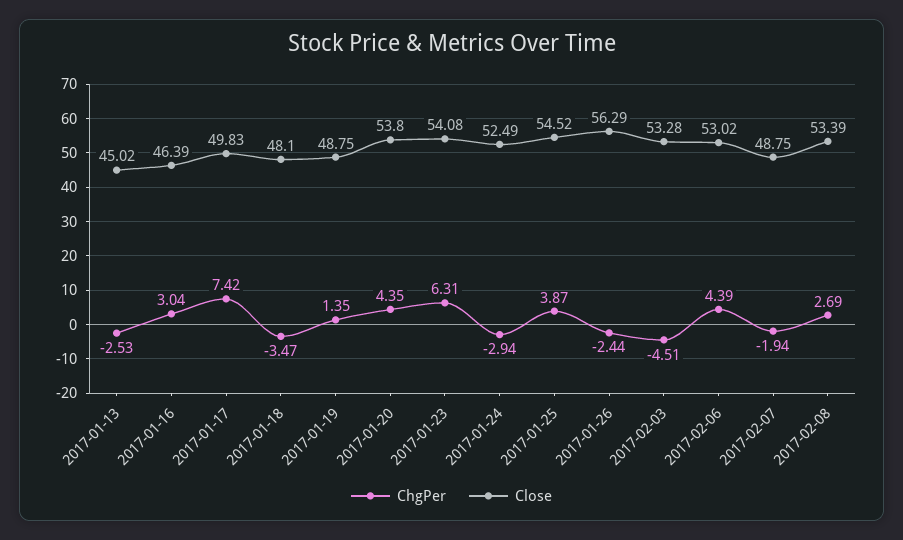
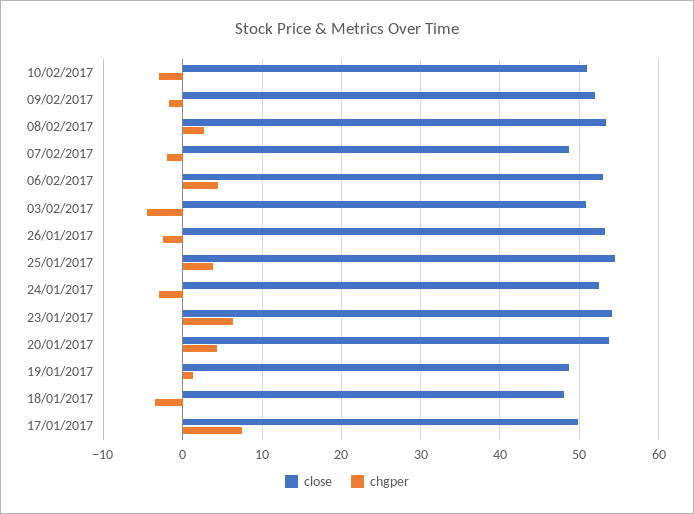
ChgPer, 2017-01-13: -2.53 -> none
Close, 2017-01-13: 45.02 -> none
ChgPer, 2017-01-16: 3.04 -> none
Close, 2017-01-16: 46.39 -> none
Close, 2017-01-26: 56.29 -> 53
Close, 2017-02-03: 53.28 -> 51
Close, 10/02/2017: none -> 51
ChgPer, 10/02/2017: none -> -3
Close, 09/02/2017: none -> 52
ChgPer, 09/02/2017: none -> -2

